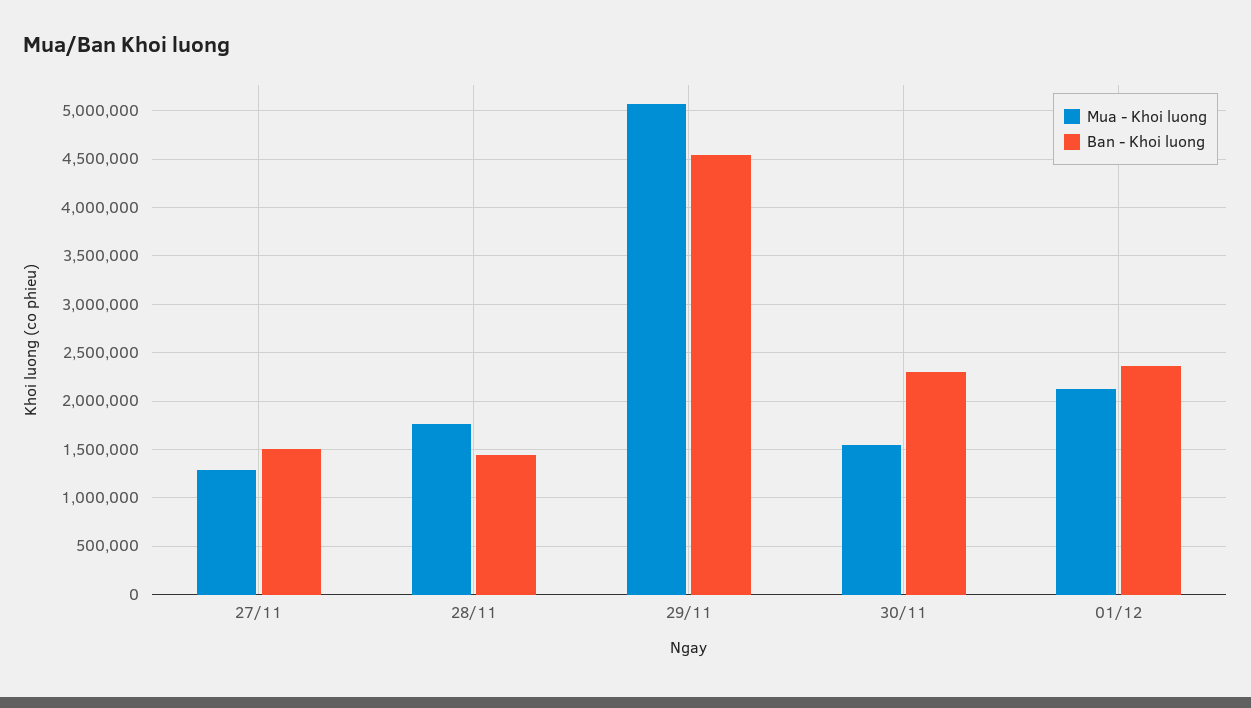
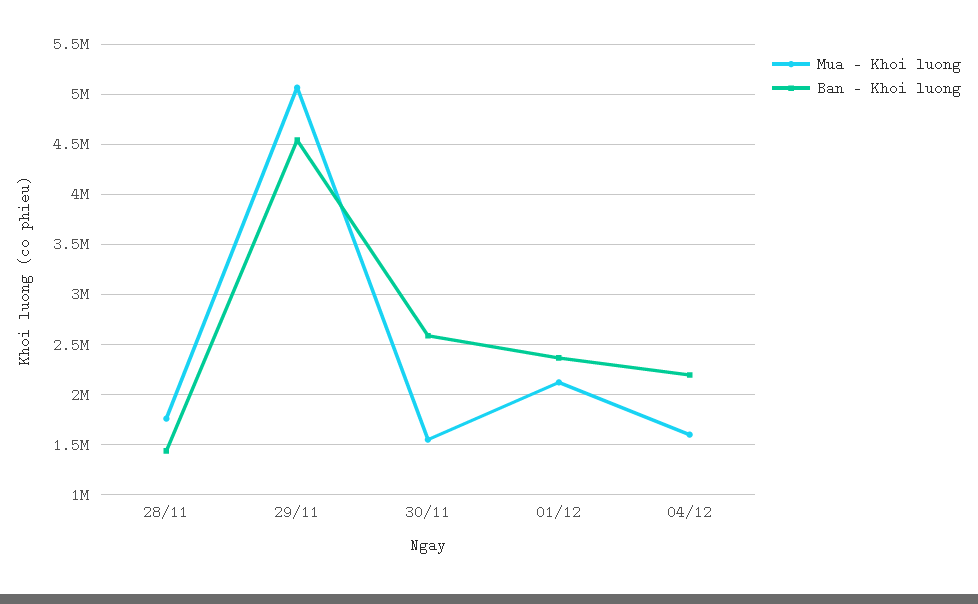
Mua - Khoi luong, 27/11: 1300000 -> none
Ban - Khoi luong, 27/11: 1500000 -> none
Ban - Khoi luong, 30/11: 2300000 -> 2600000
Mua - Khoi luong, 04/12: none -> 1600000
Ban - Khoi luong, 04/12: none -> 2200000

